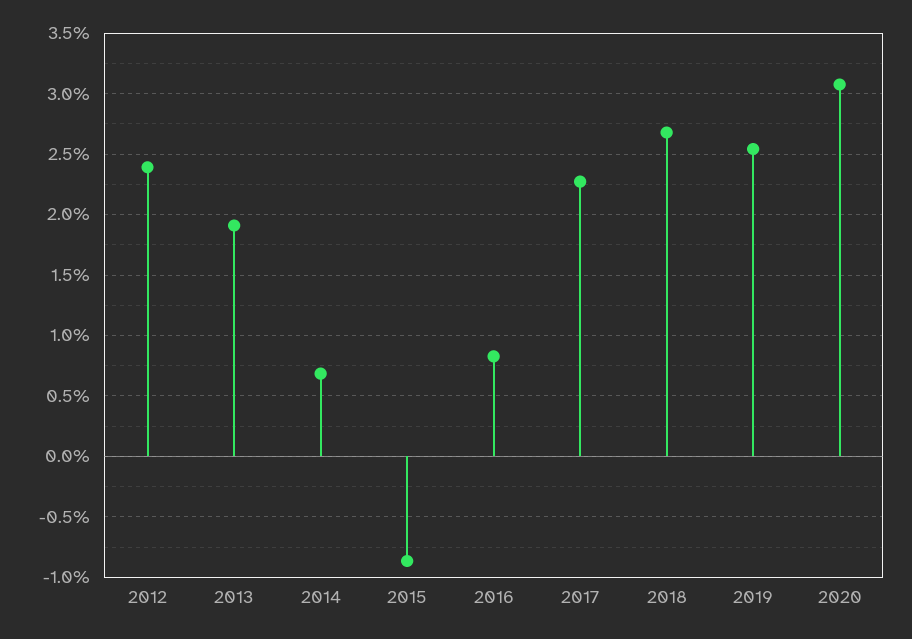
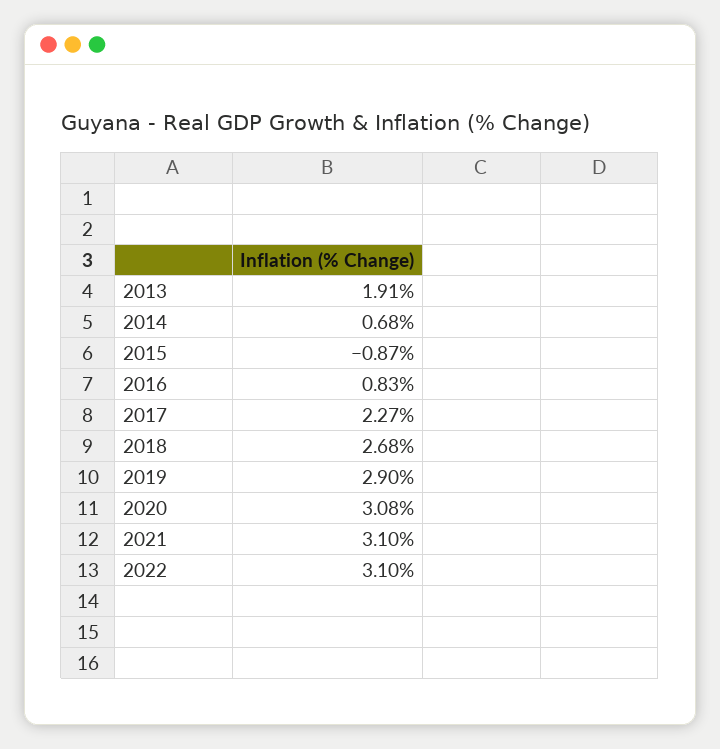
2012: 2.4 -> none
2019: 2.55 -> 2.9
2021: none -> 3.1
2022: none -> 3.1

